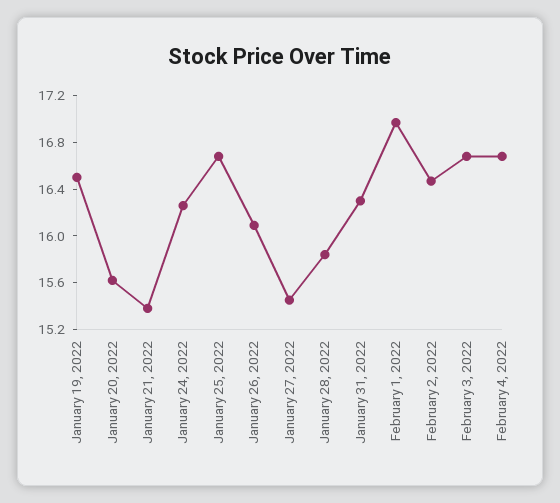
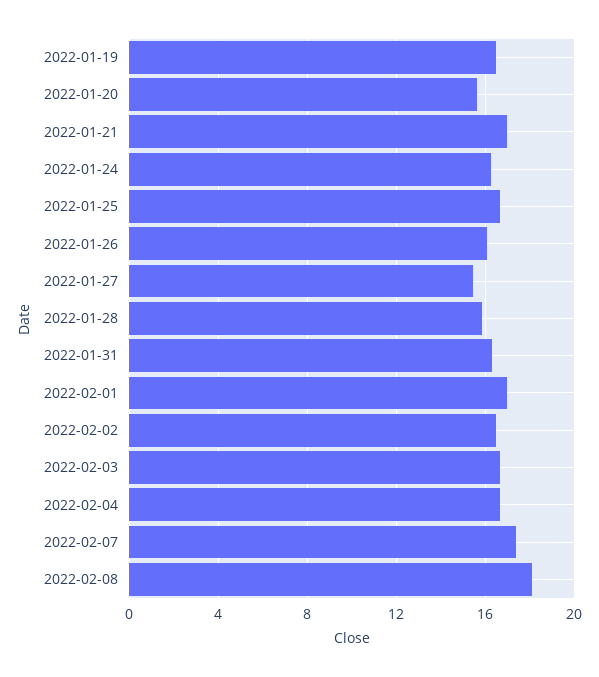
January 21, 2022: 15.4 -> 17
2022-02-07: none -> 17.5
2022-02-08: none -> 18

